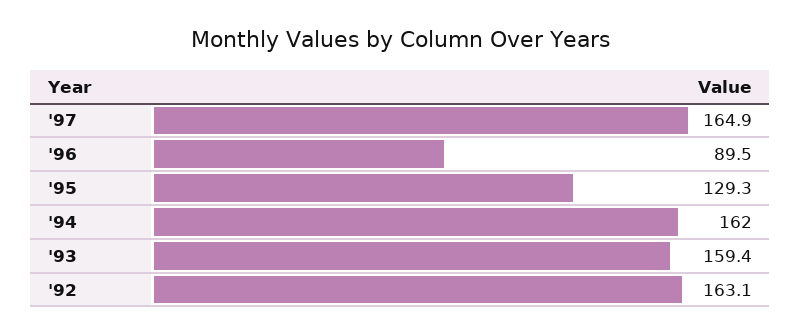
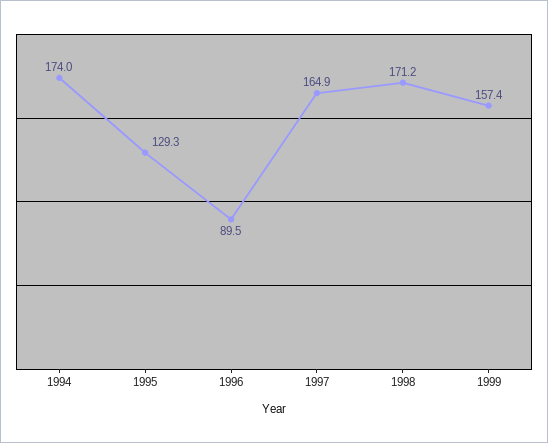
'94: 162 -> 174
'93: 159.4 -> none
'92: 163.1 -> none
1998: none -> 171.2
1999: none -> 157.4

